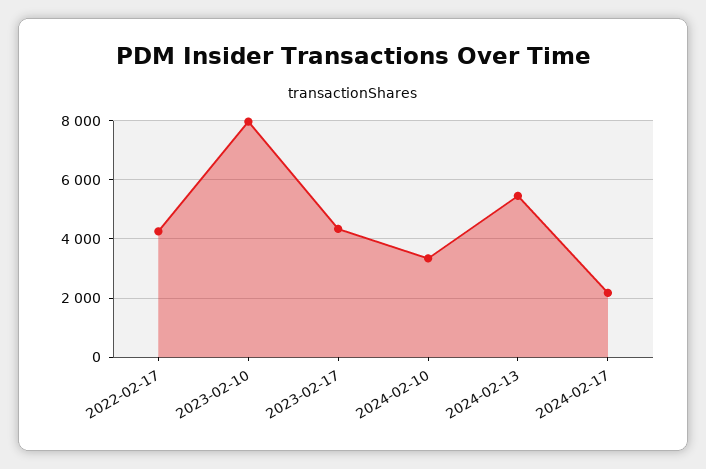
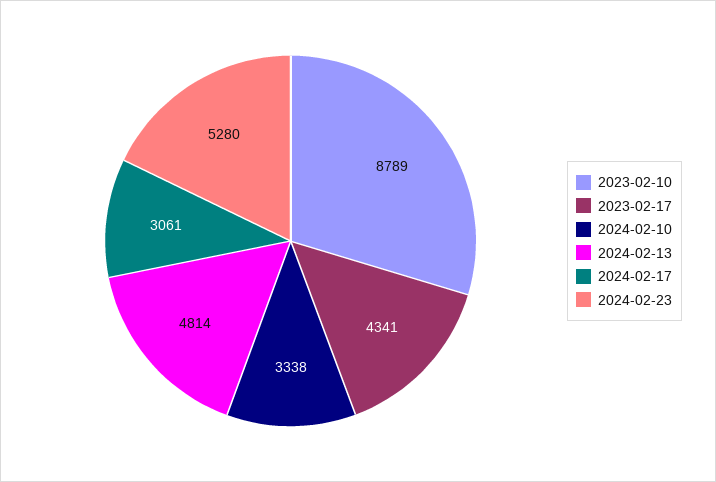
2022-02-17: 4250 -> none
2023-02-10: 8000 -> 8789
2024-02-13: 5500 -> 4814
2024-02-17: 2250 -> 3061
2024-02-23: none -> 5280

